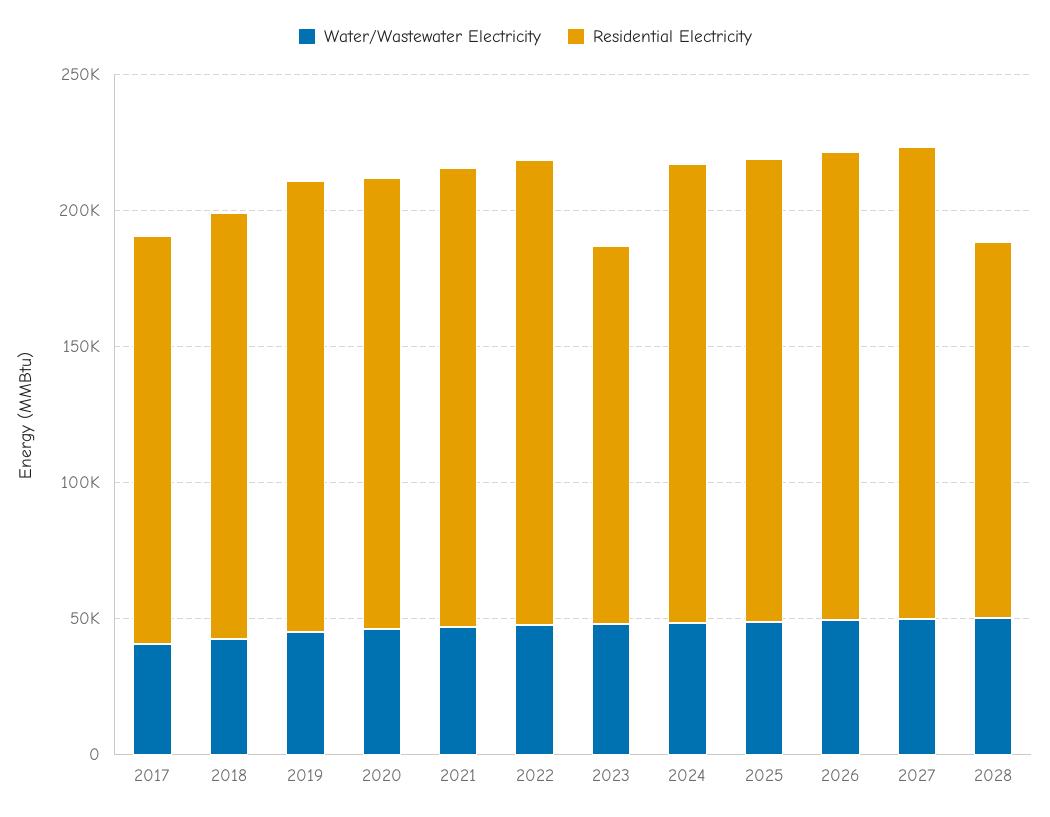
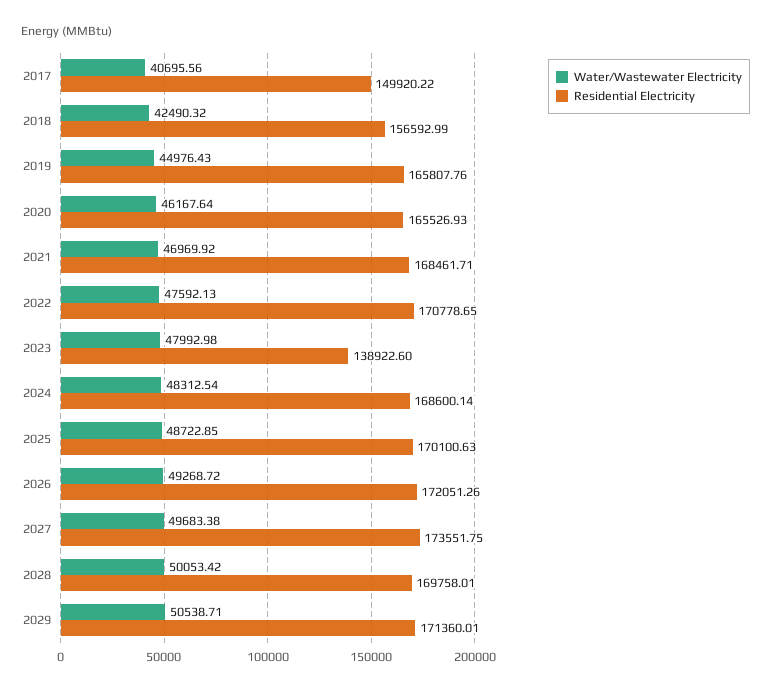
Residential Electricity, 2028: 140000 -> 169758.01
Water/Wastewater Electricity, 2029: none -> 50538.71
Residential Electricity, 2029: none -> 171360.01

